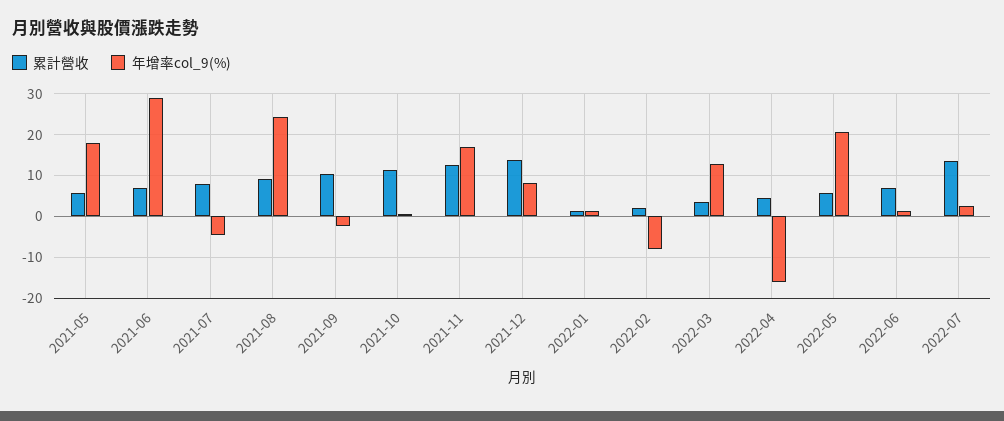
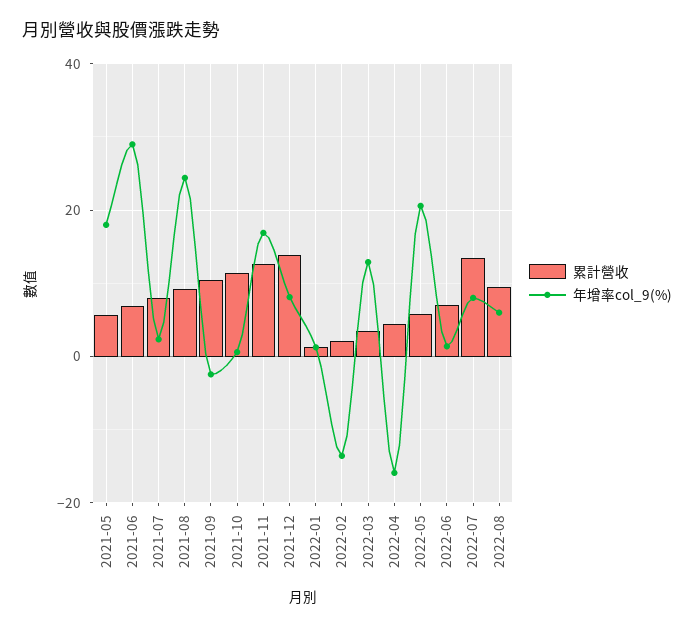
年增率col_9(%), 2021-07: -4 -> 2
年增率col_9(%), 2022-02: -8 -> -14
年增率col_9(%), 2022-07: 2 -> 8
累計營收, 2022-08: none -> 10
年增率col_9(%), 2022-08: none -> 6

